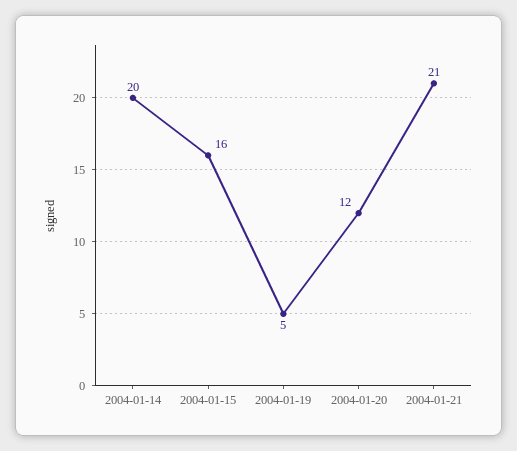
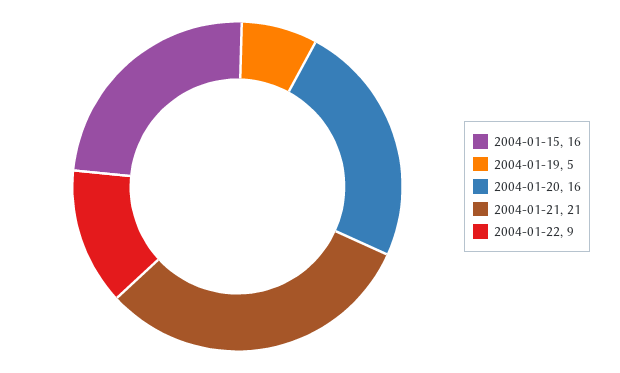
2004-01-14: 20 -> none
2004-01-20: 12 -> 16
2004-01-22: none -> 9

